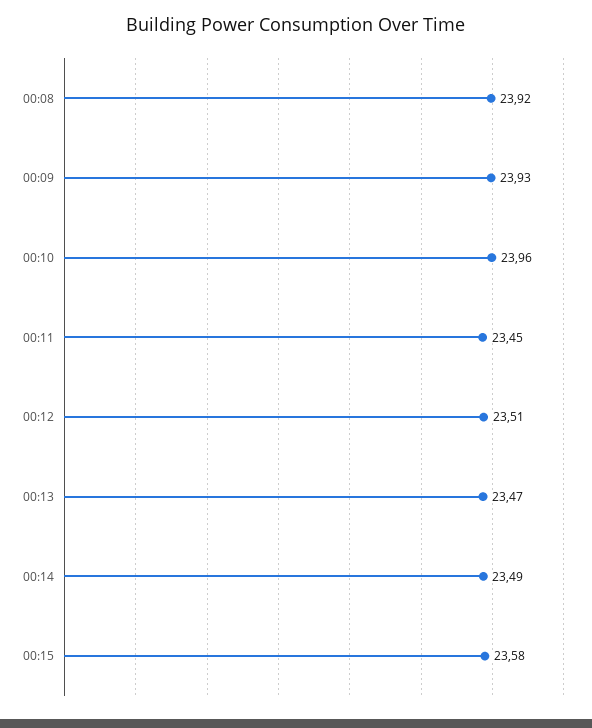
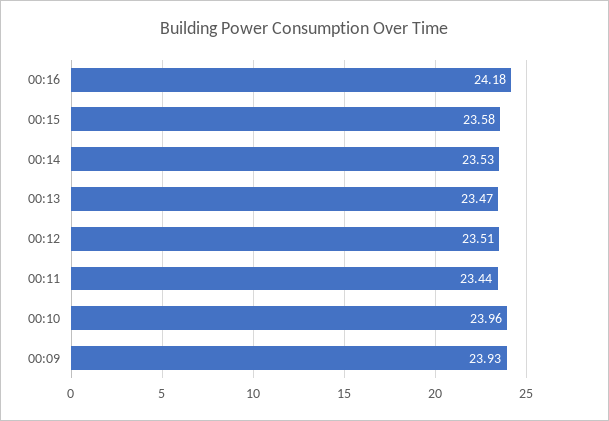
00:08: 23.92 -> none
00:11: 23.45 -> 23.44
00:14: 23.49 -> 23.53
00:16: none -> 24.18

